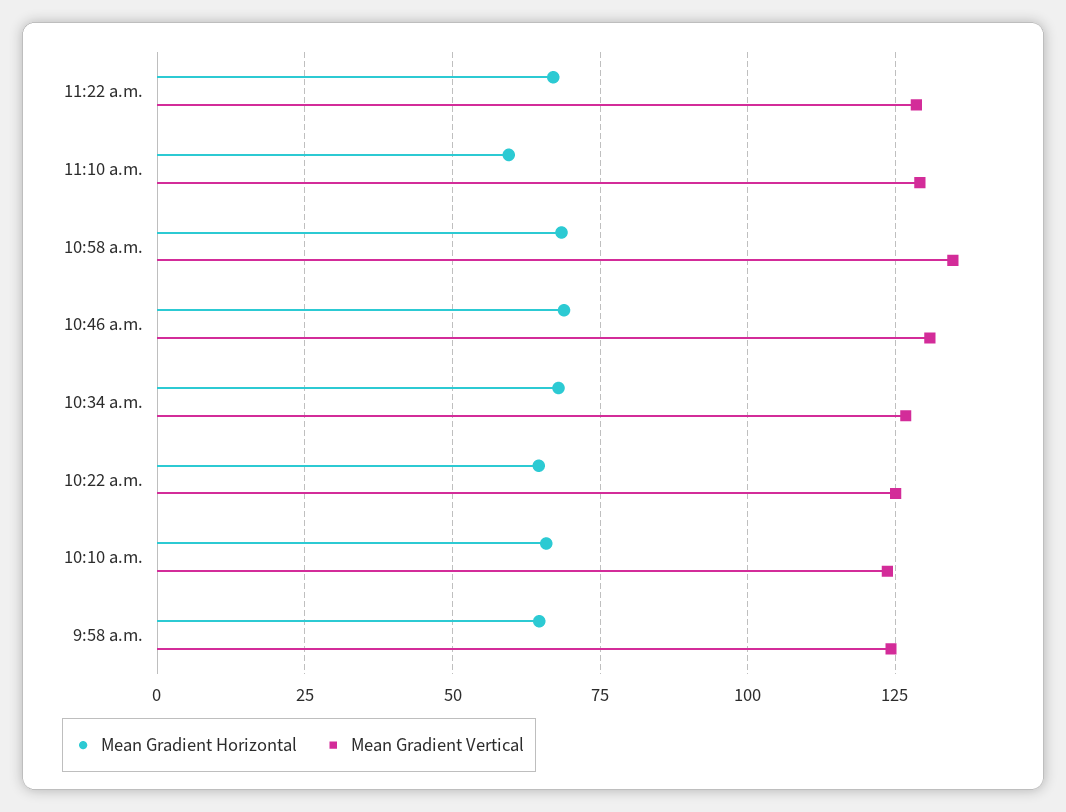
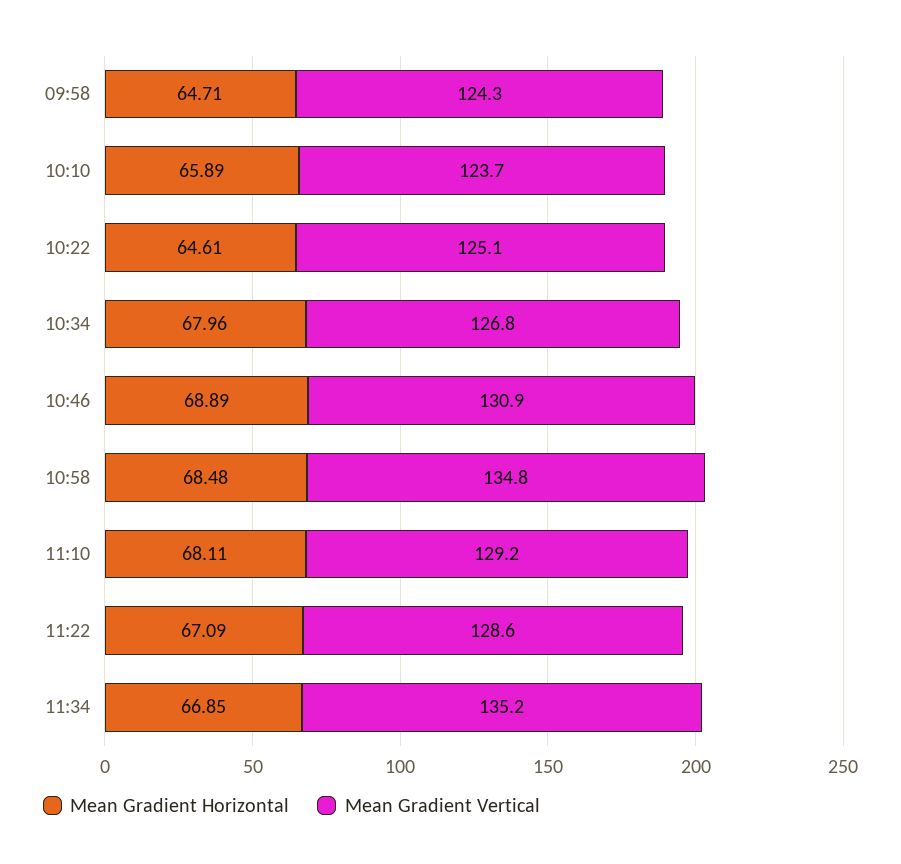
Mean Gradient Horizontal, 11:10 a.m.: 60 -> 68.11
Mean Gradient Horizontal, 11:34: none -> 66.85
Mean Gradient Vertical, 11:34: none -> 135.2

